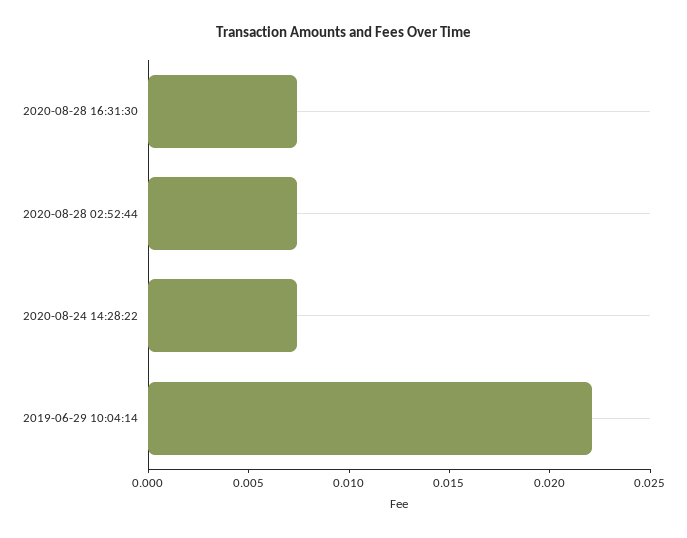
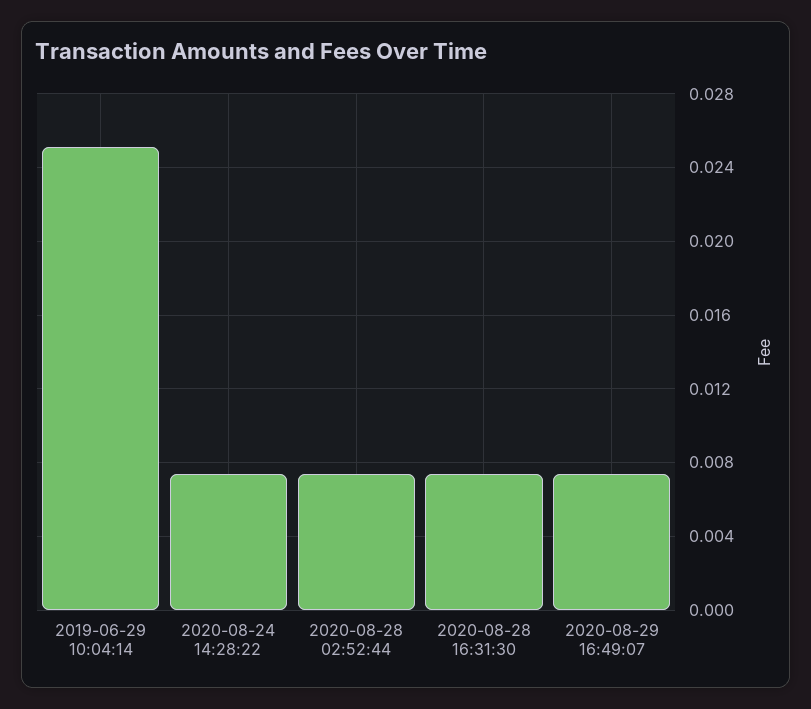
2019-06-29 10:04:14: 0.022 -> 0.025
2020-08-29 16:49:07: none -> 0.0075

